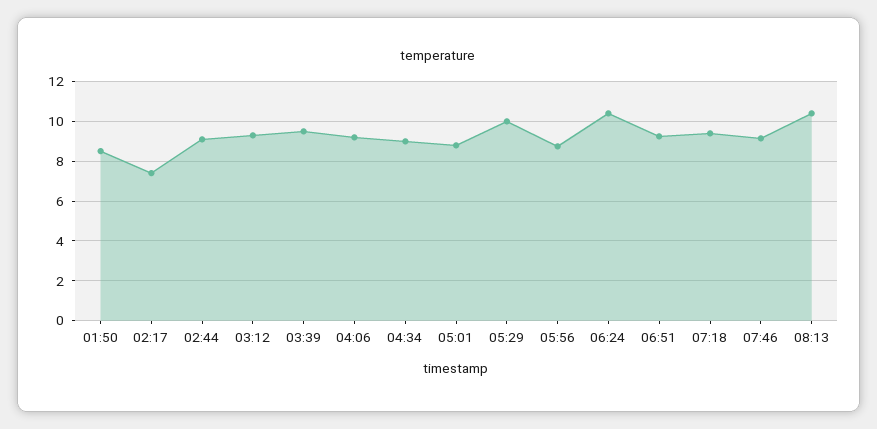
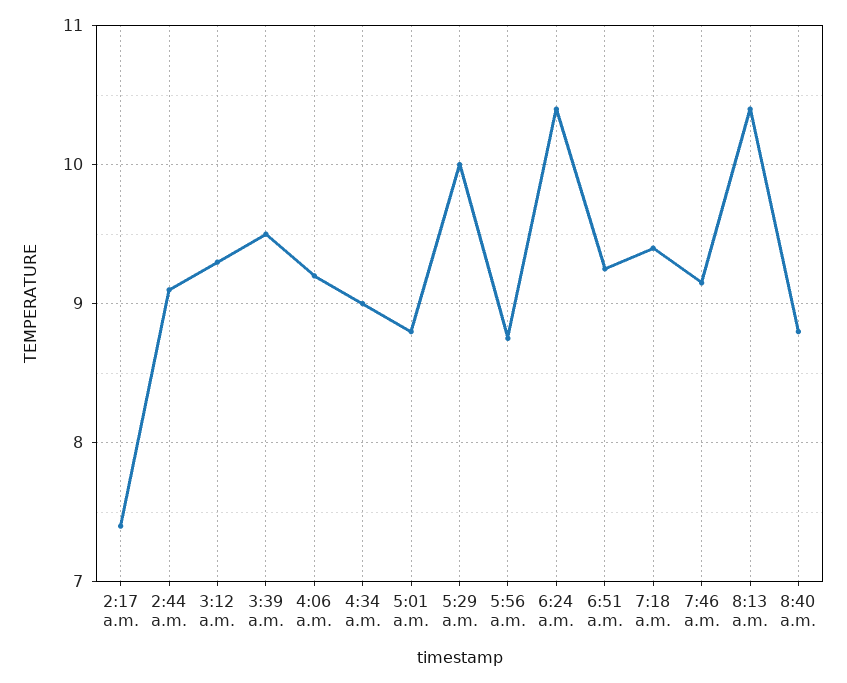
01:50: 8.5 -> none
8:40 a.m.: none -> 8.8

